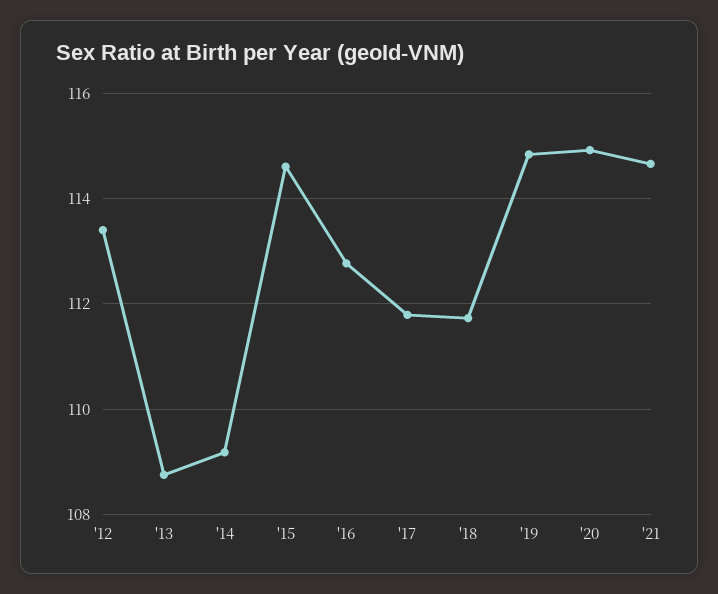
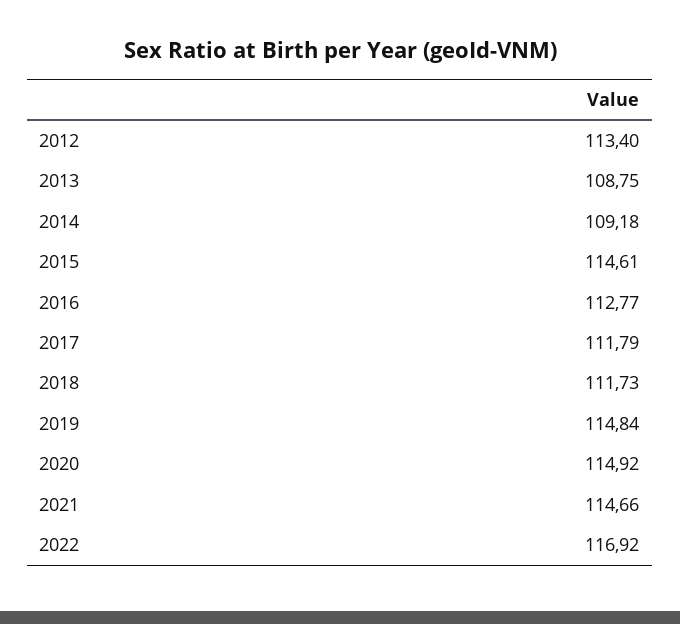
2022: none -> 116.92

